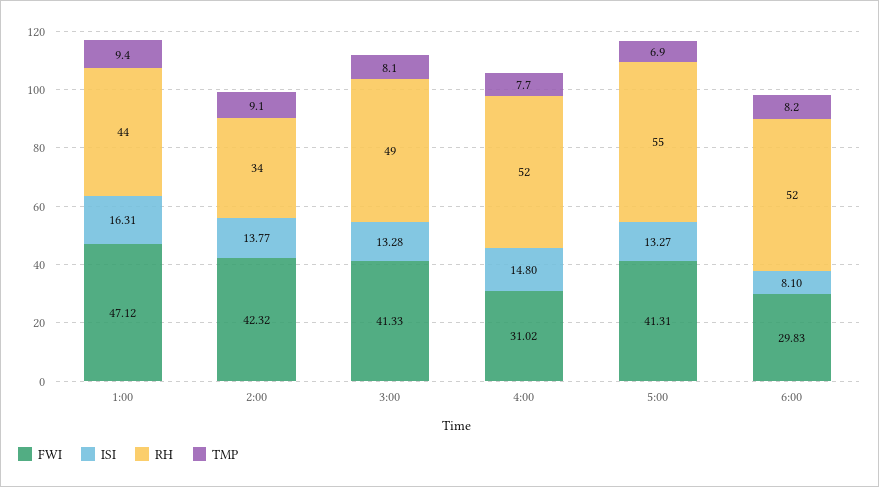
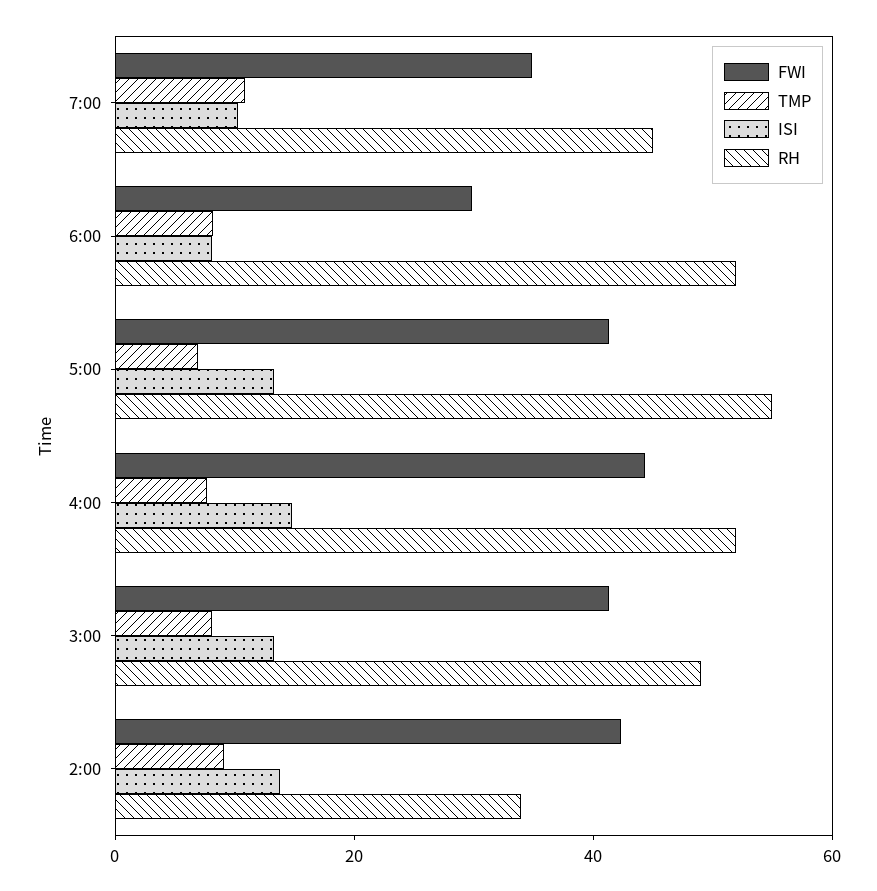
FWI, 1:00: 47.12 -> none
ISI, 1:00: 16.31 -> none
RH, 1:00: 44 -> none
TMP, 1:00: 9.4 -> none
FWI, 4:00: 31.02 -> 45
FWI, 7:00: none -> 35
TMP, 7:00: none -> 10
ISI, 7:00: none -> 10
RH, 7:00: none -> 45

